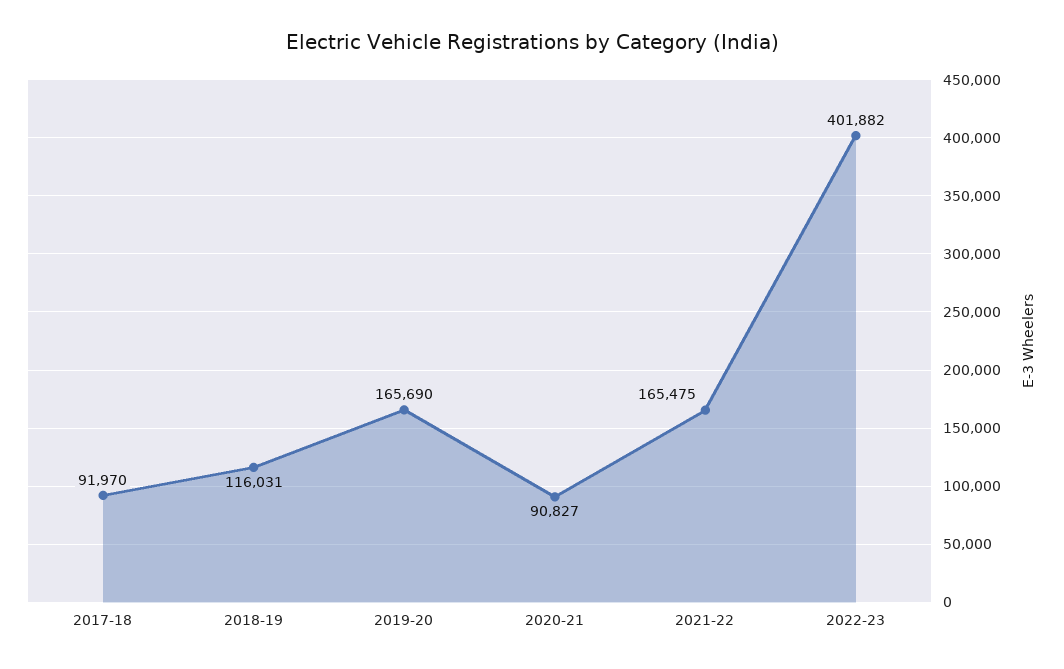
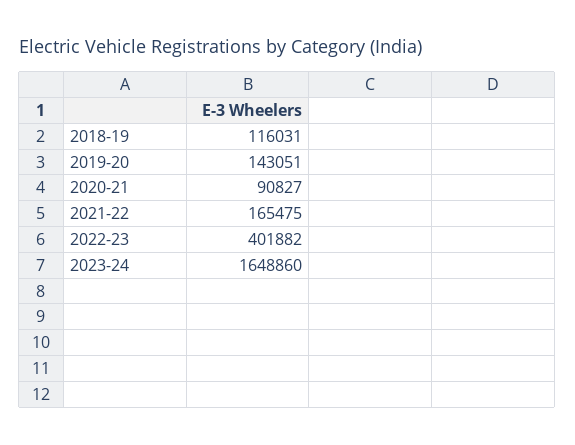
2017-18: 91970 -> none
2019-20: 165690 -> 143051
2023-24: none -> 1648860

